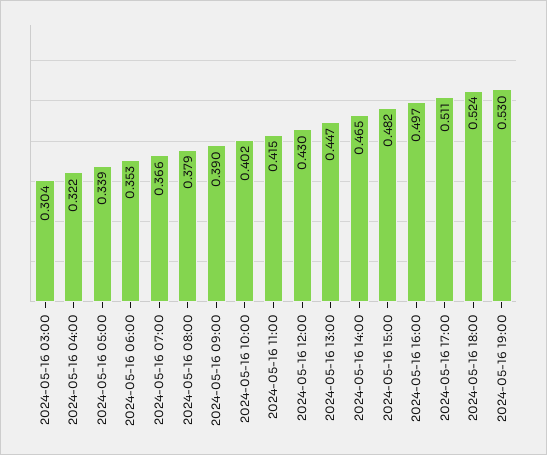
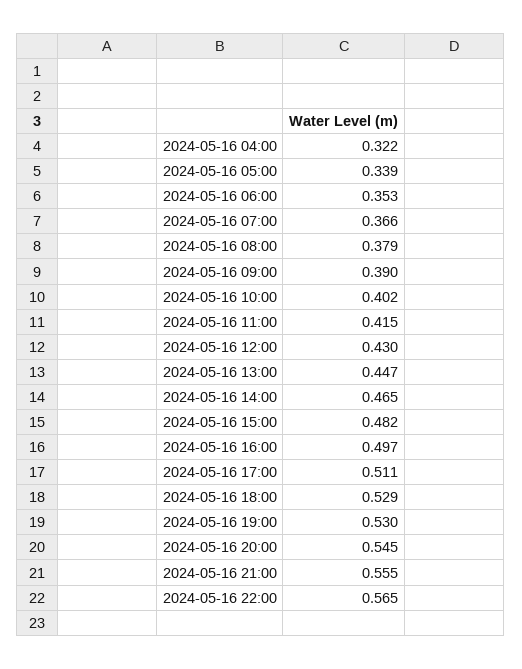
2024-05-16 03:00: 0.304 -> none
2024-05-16 18:00: 0.524 -> 0.529
2024-05-16 20:00: none -> 0.545
2024-05-16 21:00: none -> 0.555
2024-05-16 22:00: none -> 0.565

